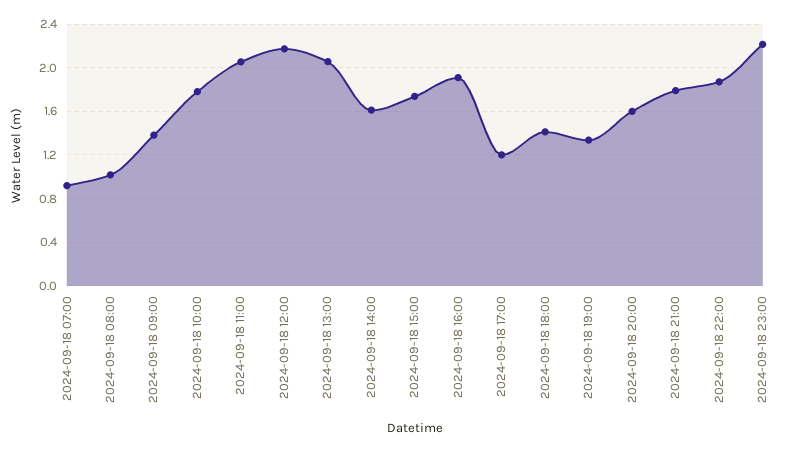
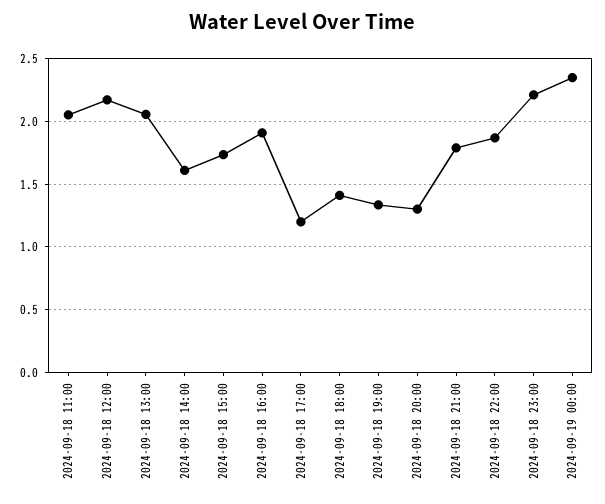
2024-09-18 07:00: 0.9 -> none
2024-09-18 08:00: 1 -> none
2024-09-18 09:00: 1.4 -> none
2024-09-18 10:00: 1.8 -> none
2024-09-18 20:00: 1.6 -> 1.3
2024-09-19 00:00: none -> 2.35

